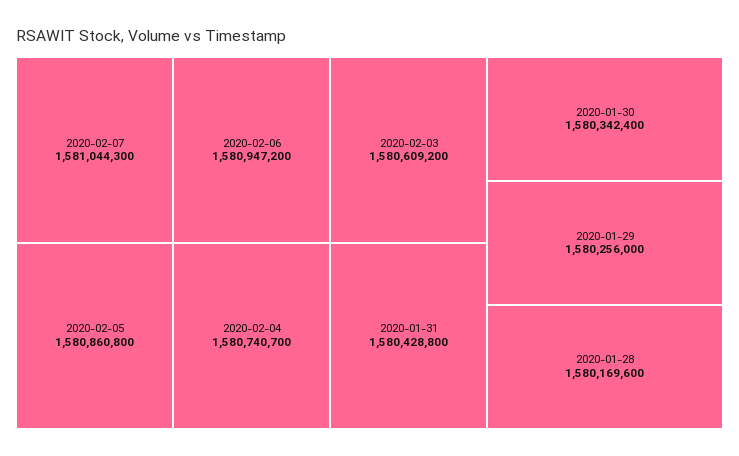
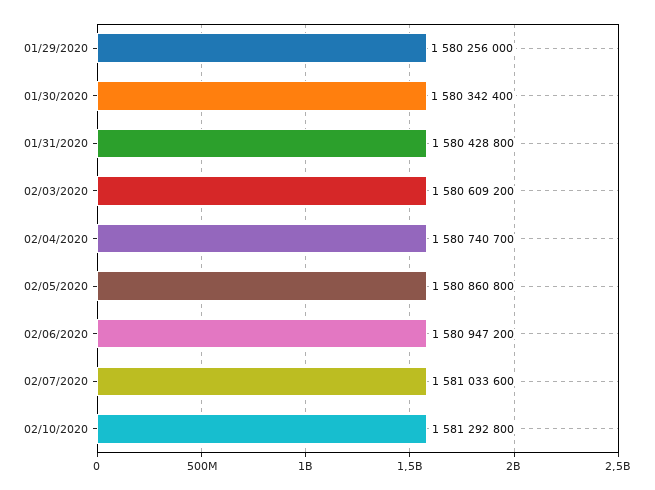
2020-02-07: 1581044300 -> 1581033600
2020-01-28: 1580169600 -> none
02/10/2020: none -> 1581292800

